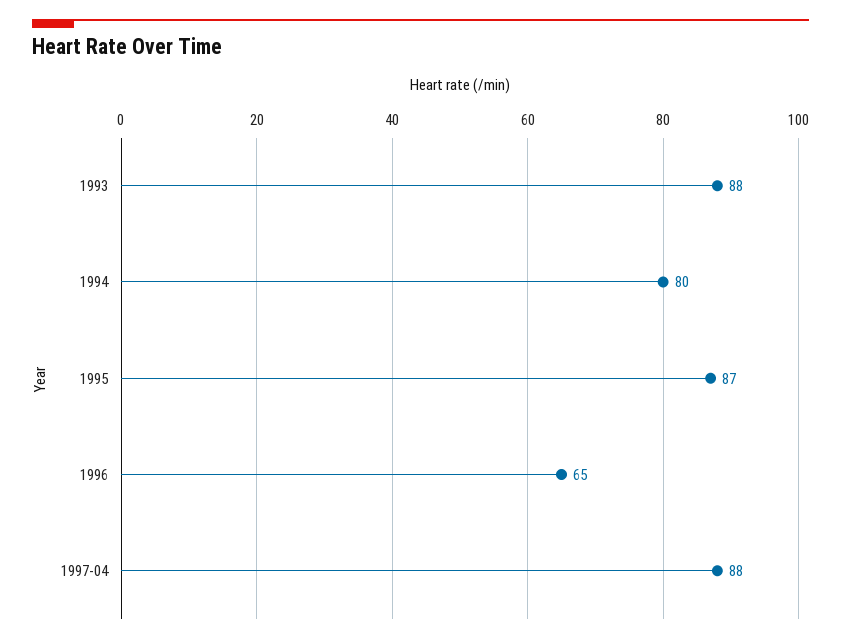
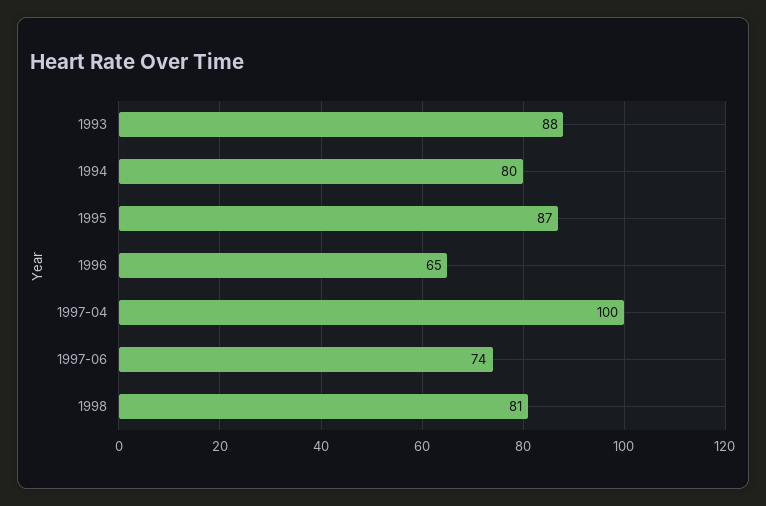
1997-04: 88 -> 100
1997-06: none -> 74
1998: none -> 81

